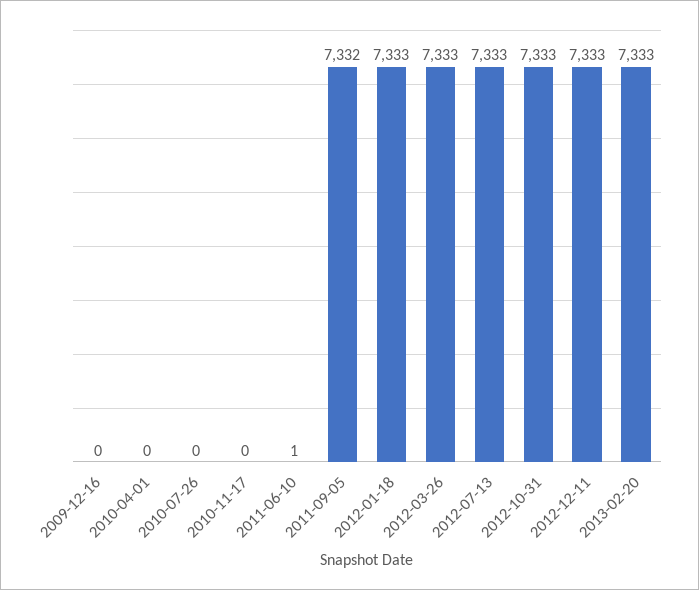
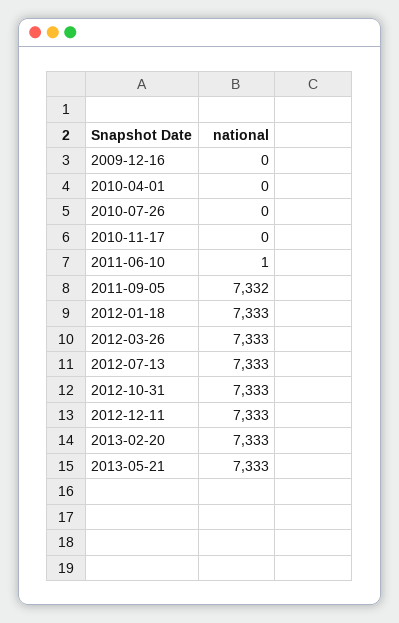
2013-05-21: none -> 7333

